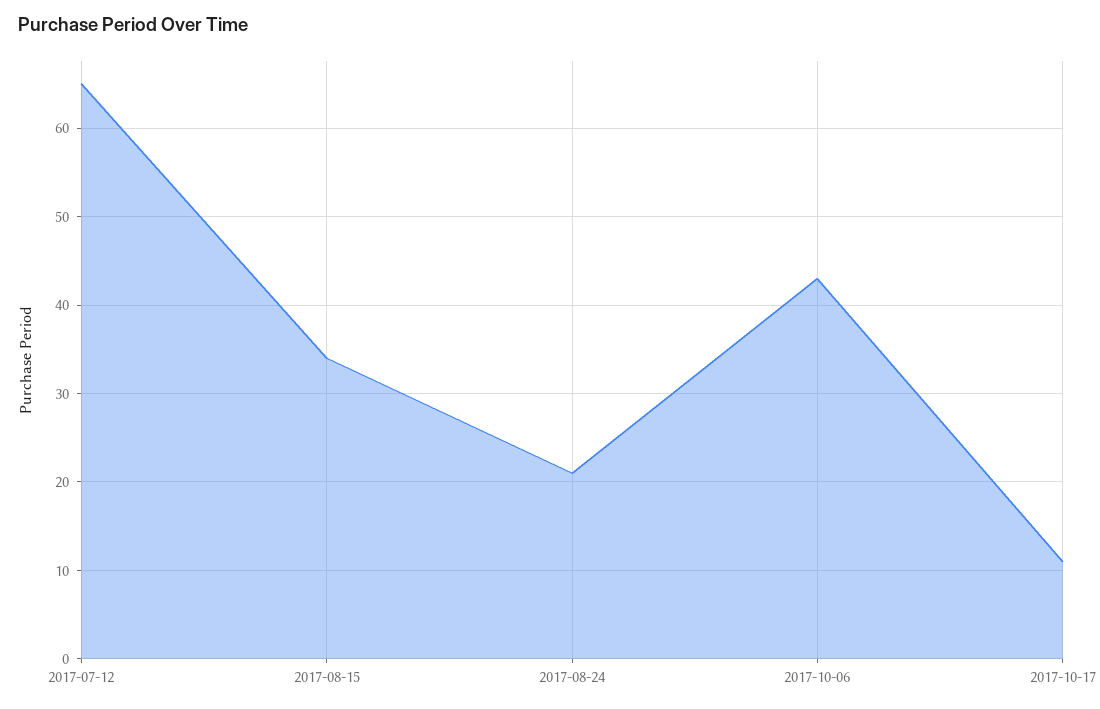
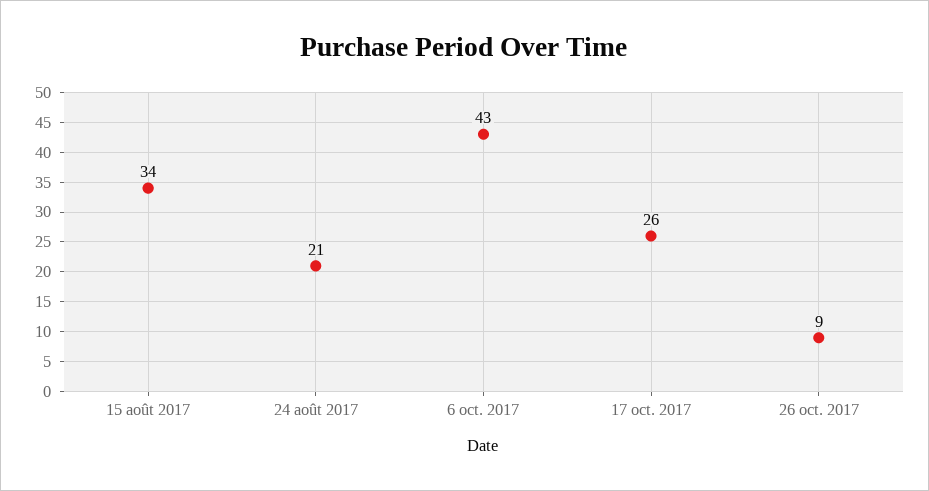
2017-07-12: 65 -> none
2017-10-17: 11 -> 26
26 oct. 2017: none -> 9

